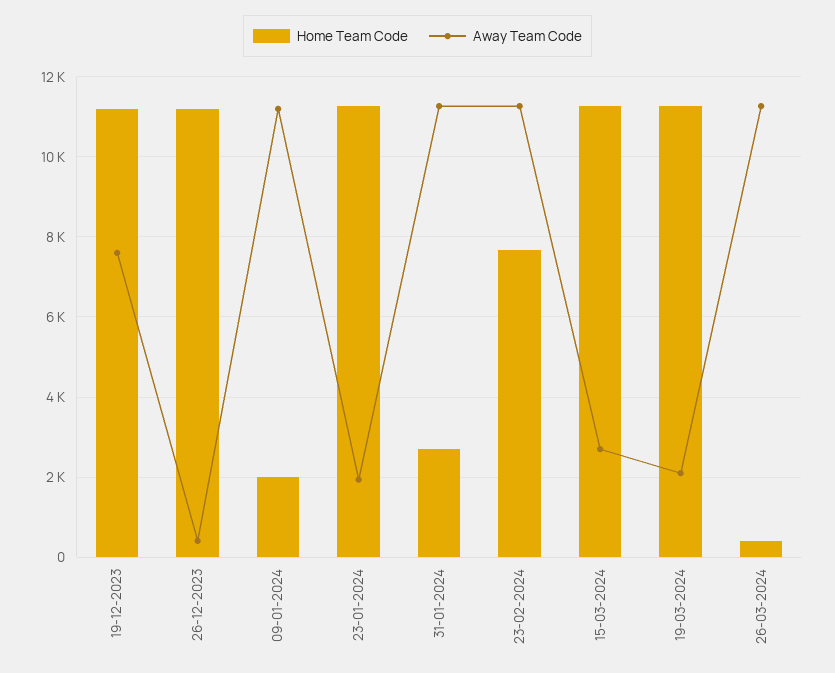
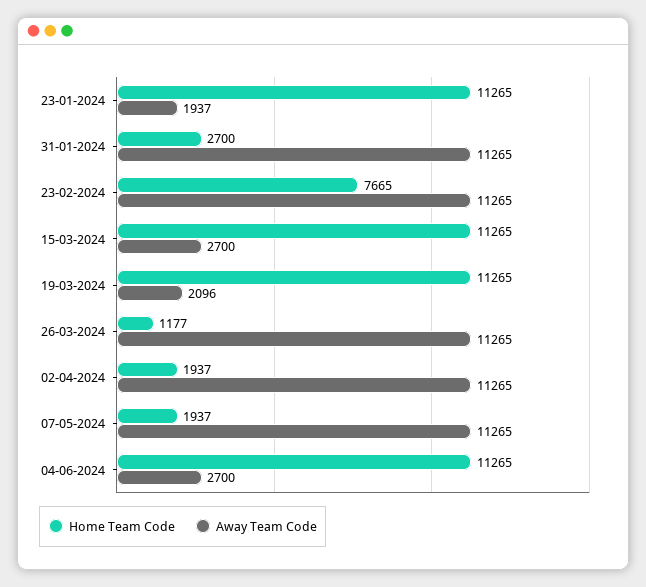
Home Team Code, 19-12-2023: 11200 -> none
Away Team Code, 19-12-2023: 7600 -> none
Home Team Code, 26-12-2023: 11200 -> none
Away Team Code, 26-12-2023: 400 -> none
Home Team Code, 09-01-2024: 2000 -> none
Away Team Code, 09-01-2024: 11200 -> none
Home Team Code, 26-03-2024: 400 -> 1177
Home Team Code, 02-04-2024: none -> 1937
Away Team Code, 02-04-2024: none -> 11265
Home Team Code, 07-05-2024: none -> 1937
Away Team Code, 07-05-2024: none -> 11265
Home Team Code, 04-06-2024: none -> 11265
Away Team Code, 04-06-2024: none -> 2700

